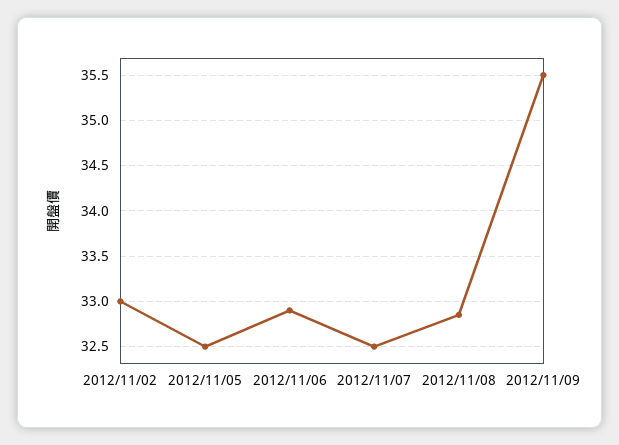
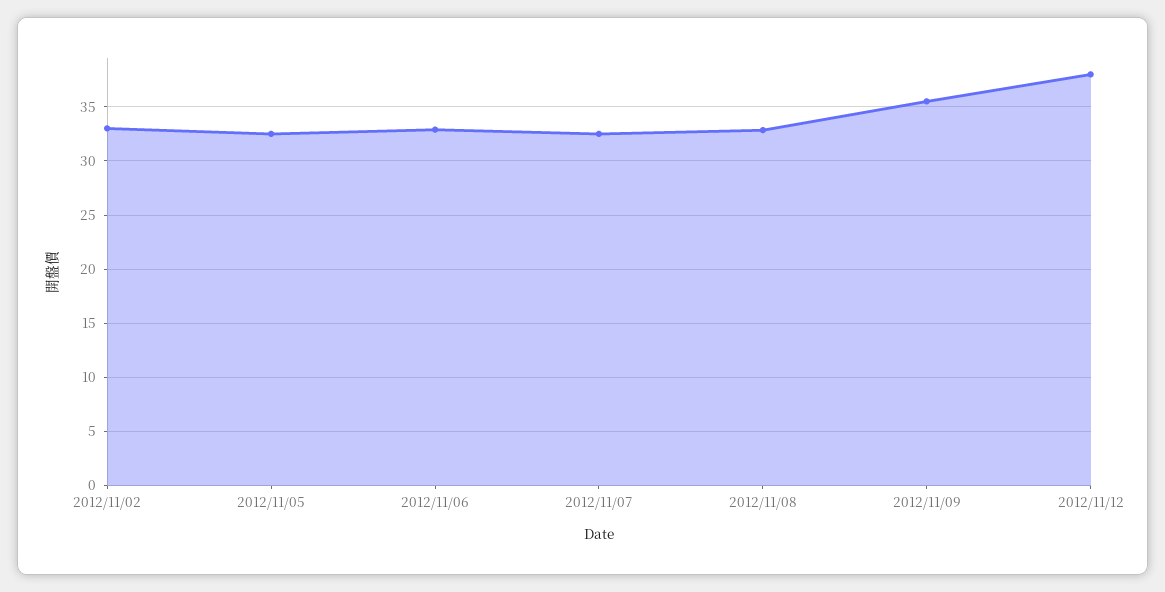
2012/11/12: none -> 38

